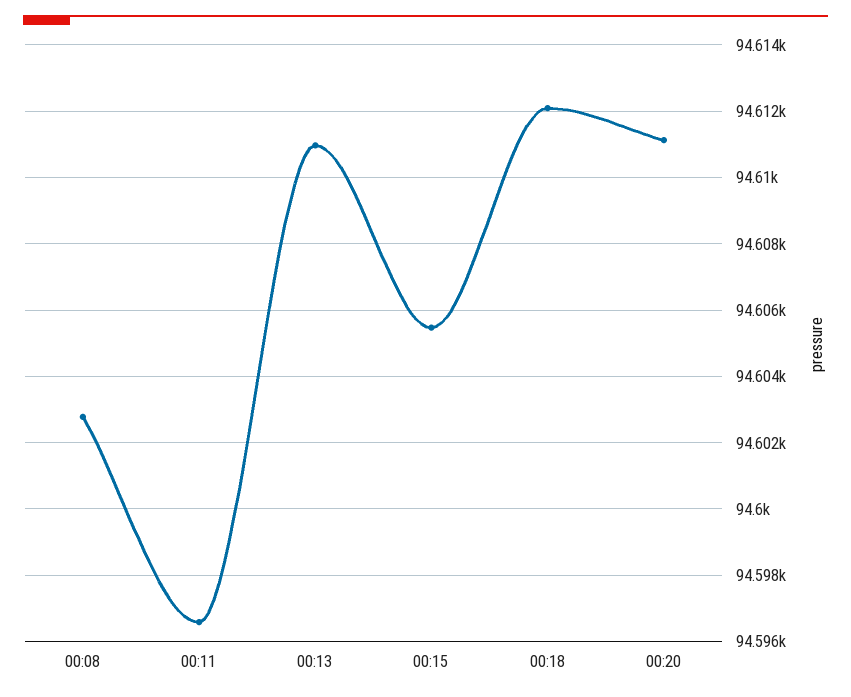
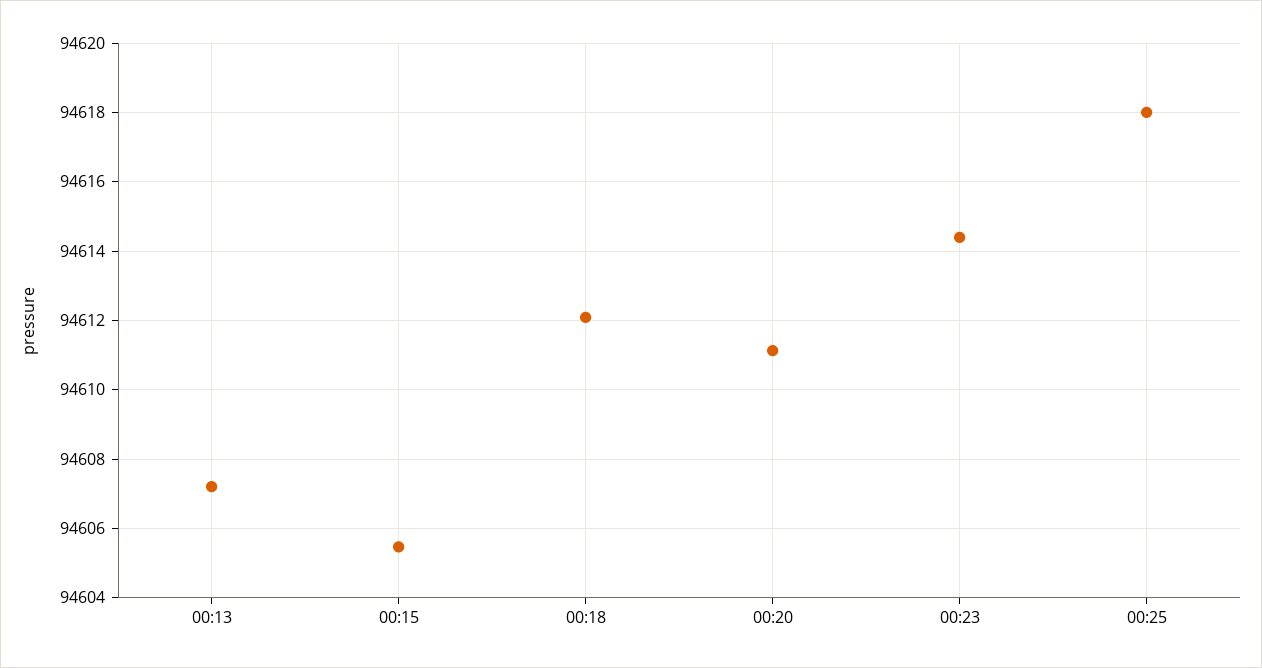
00:08: 94602.8 -> none
00:11: 94596.6 -> none
00:13: 94611 -> 94607.2
00:23: none -> 94614.4
00:25: none -> 94618

